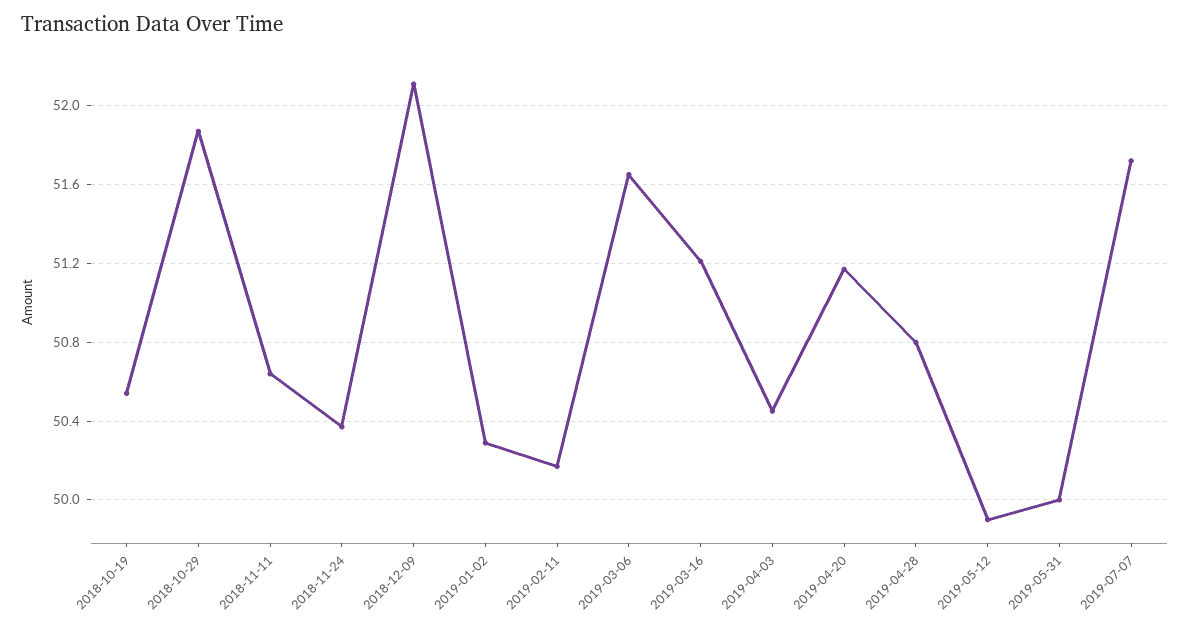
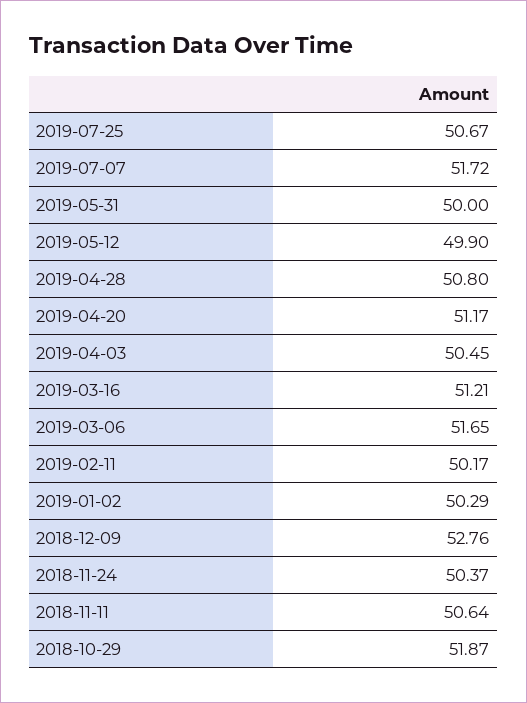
2018-10-19: 50.55 -> none
2018-12-09: 52.1 -> 52.76
2019-07-25: none -> 50.67

